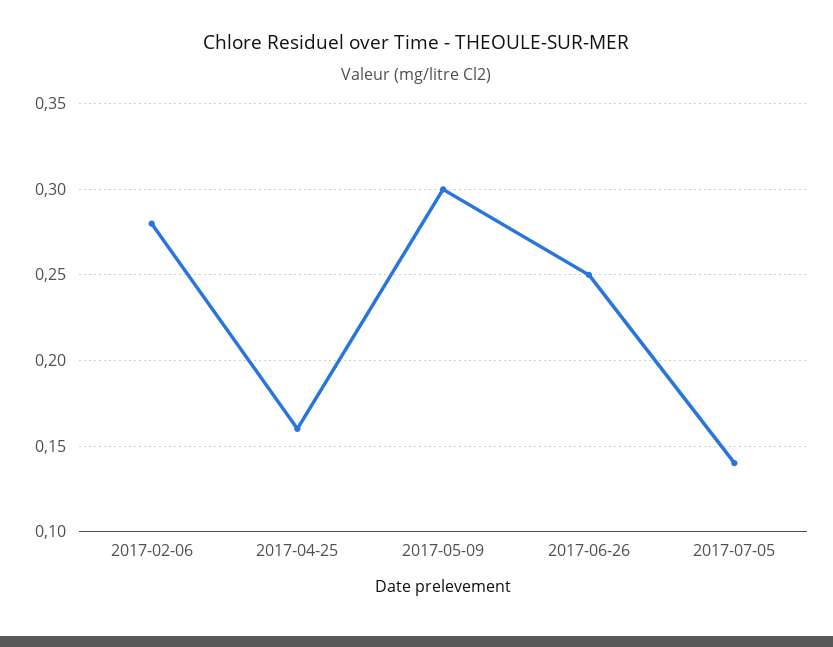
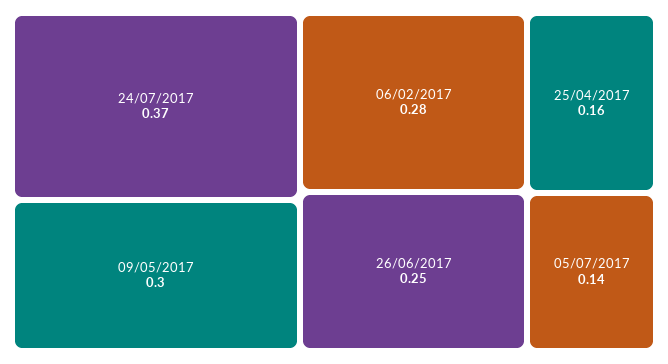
24/07/2017: none -> 0.37

